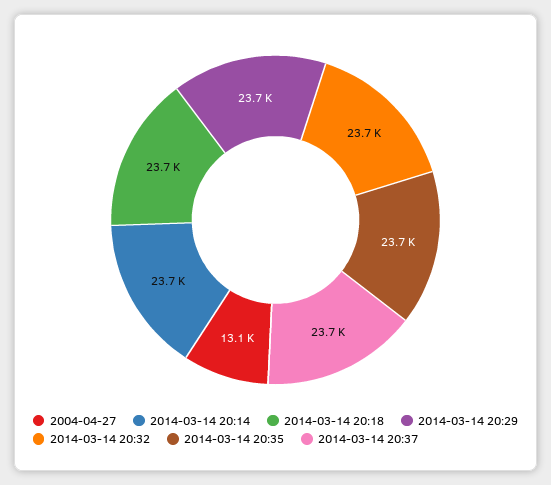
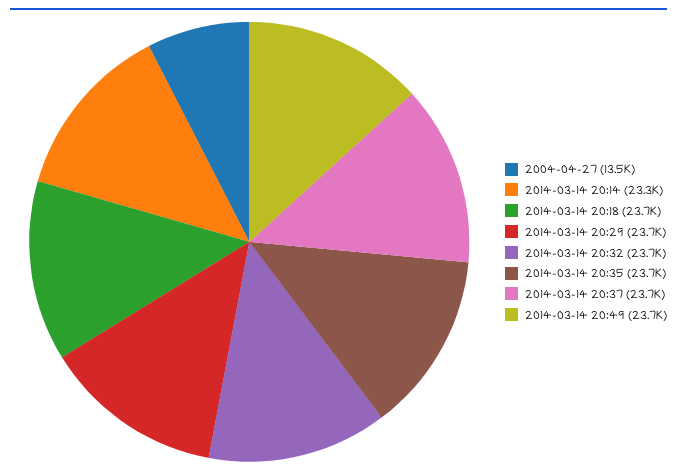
2004-04-27: 13100 -> 13500
2014-03-14 20:14: 23700 -> 23300
2014-03-14 20:49: none -> 23700

